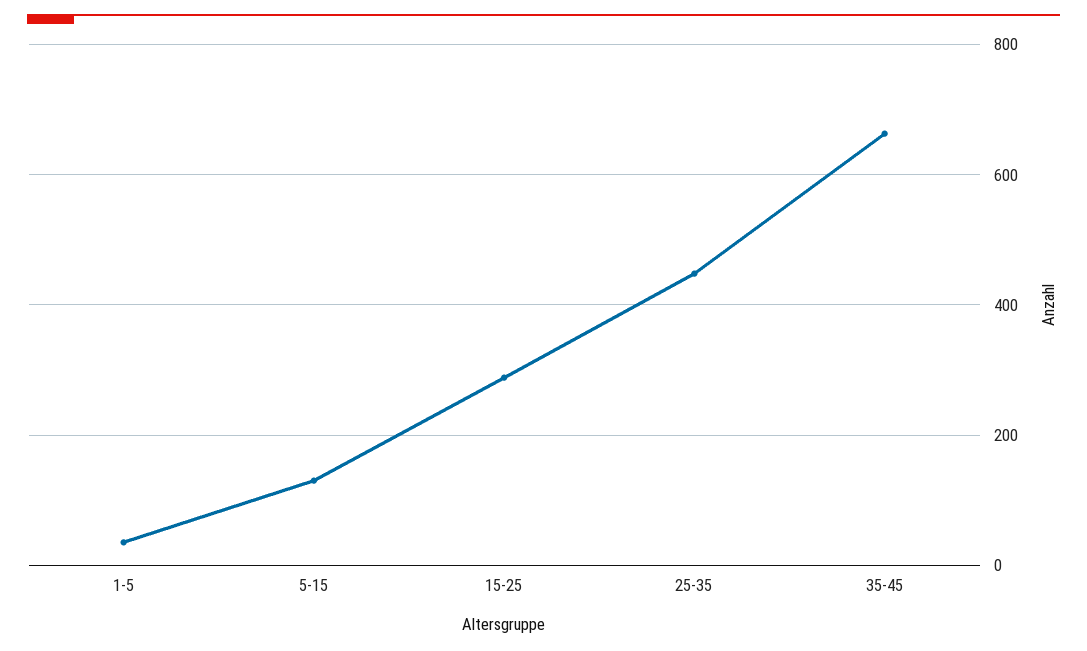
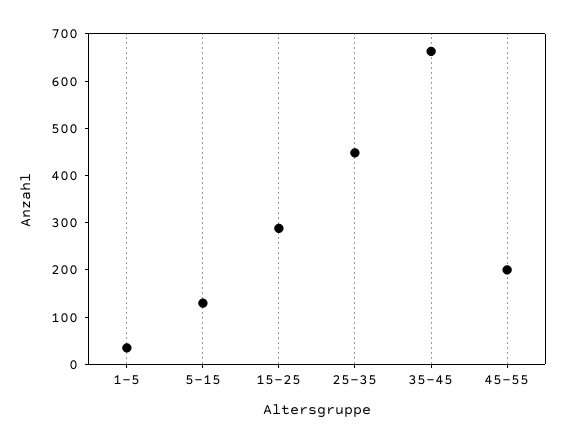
45-55: none -> 200

